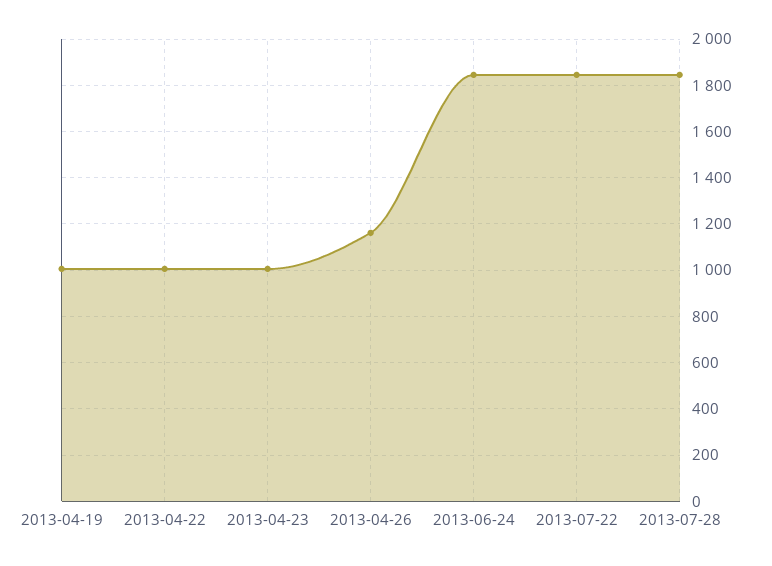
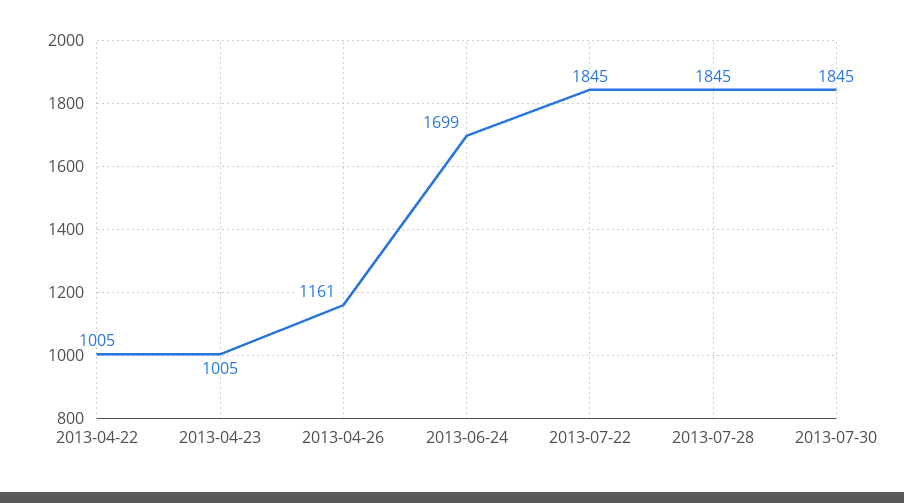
2013-04-19: 1000 -> none
2013-06-24: 1850 -> 1699
2013-07-30: none -> 1845

